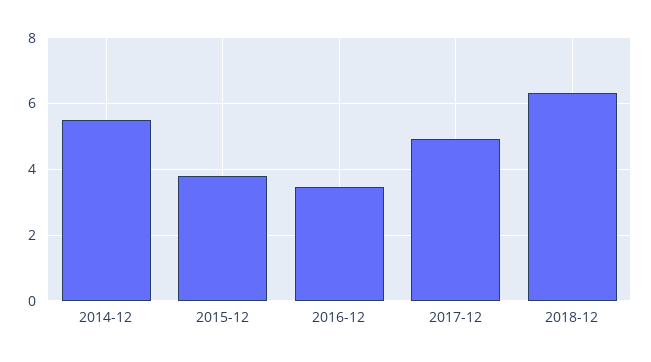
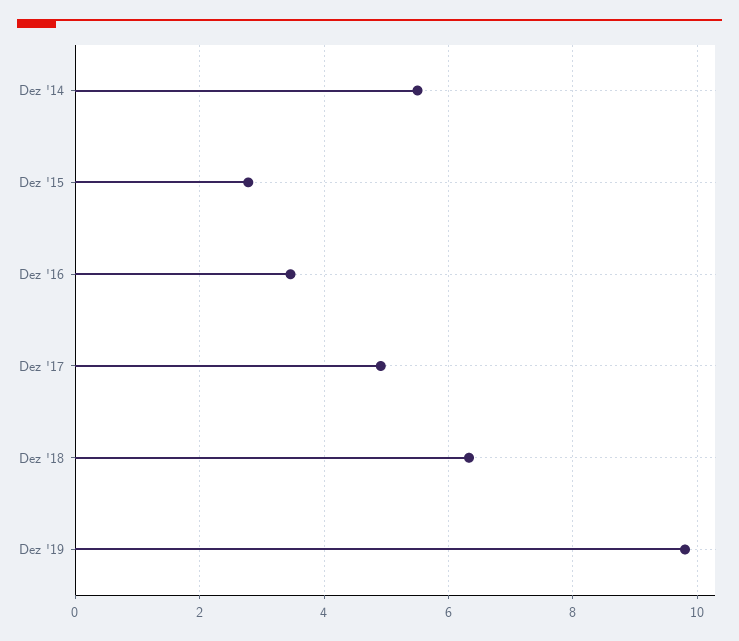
2015-12: 3.8 -> 2.8
Dez '19: none -> 9.8

